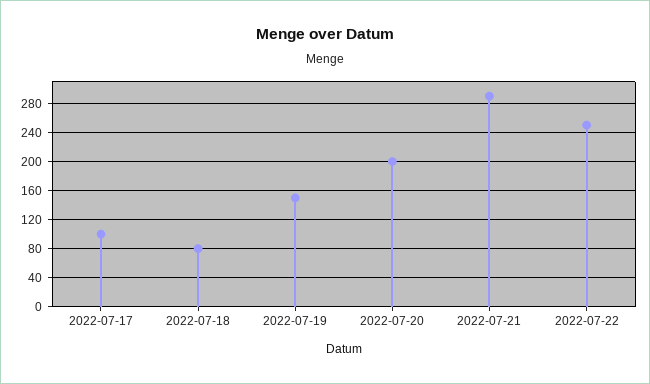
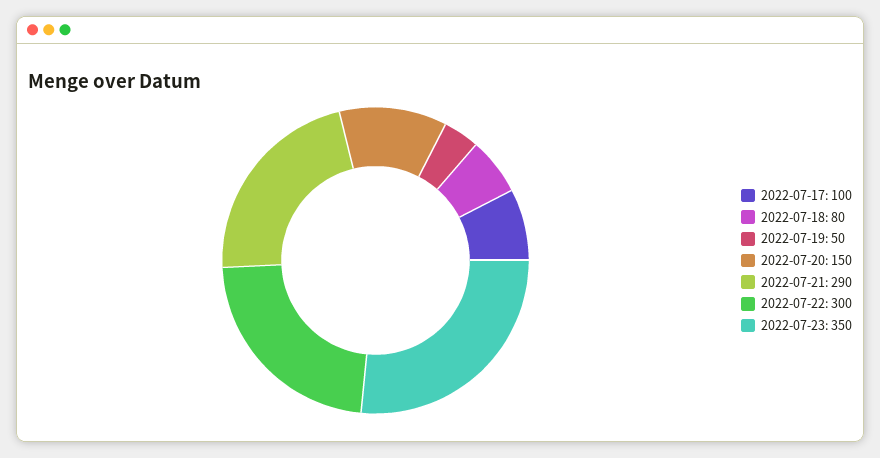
2022-07-19: 150 -> 50
2022-07-20: 200 -> 150
2022-07-22: 250 -> 300
2022-07-23: none -> 350

